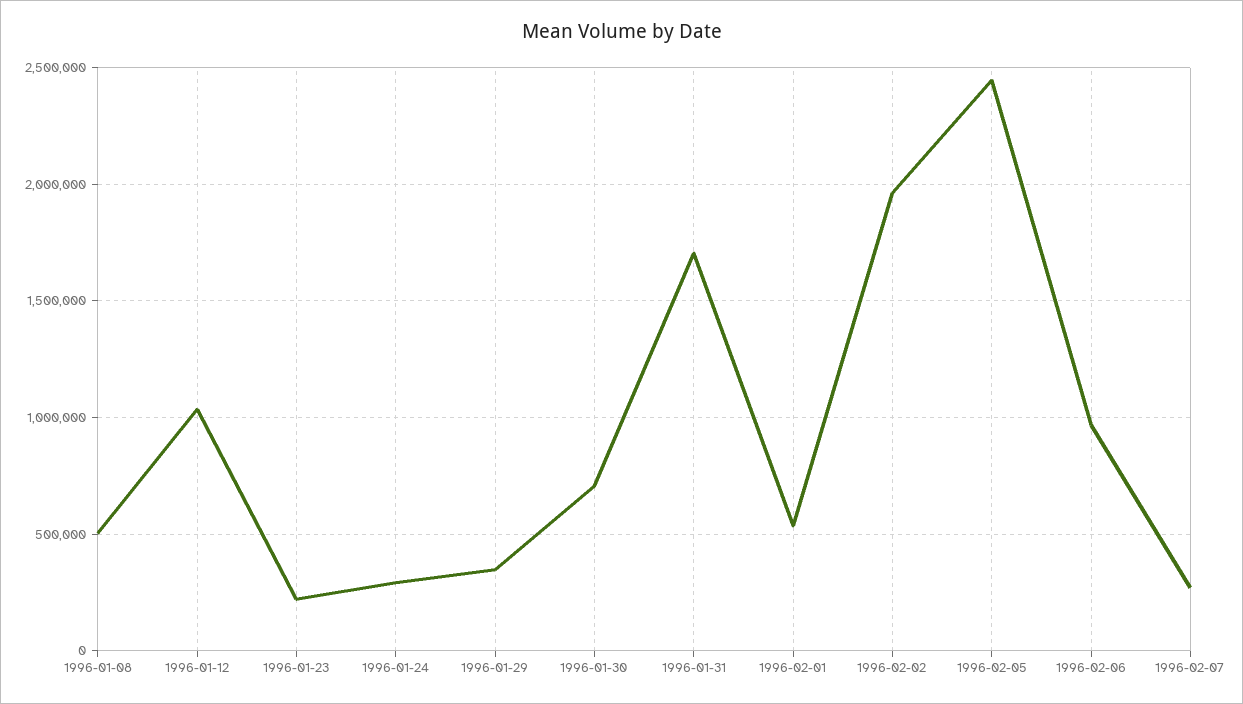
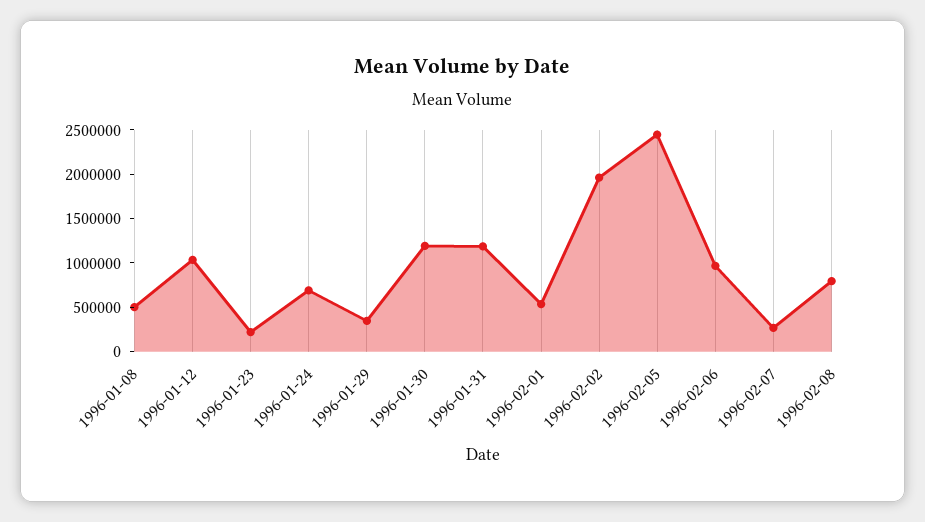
1996-01-24: 300000 -> 700000
1996-01-30: 700000 -> 1200000
1996-01-31: 1700000 -> 1200000
1996-02-08: none -> 800000

